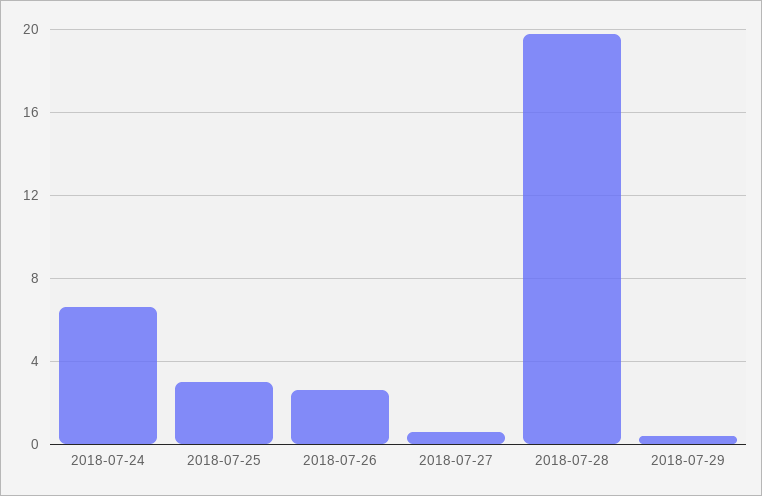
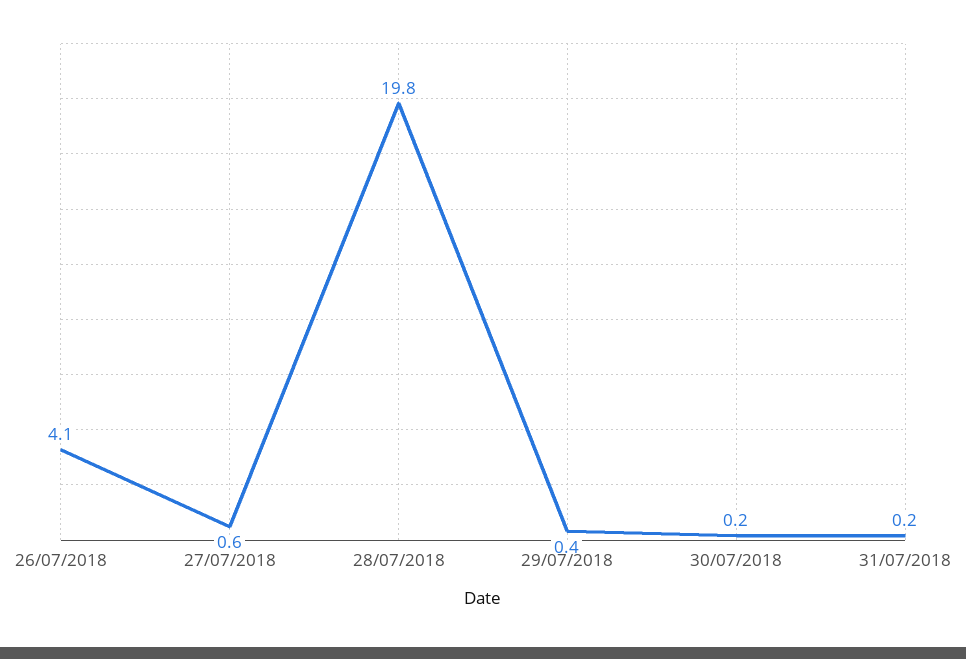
2018-07-24: 6.5 -> none
2018-07-25: 3 -> none
2018-07-26: 2.5 -> 4.1
30/07/2018: none -> 0.2
31/07/2018: none -> 0.2

